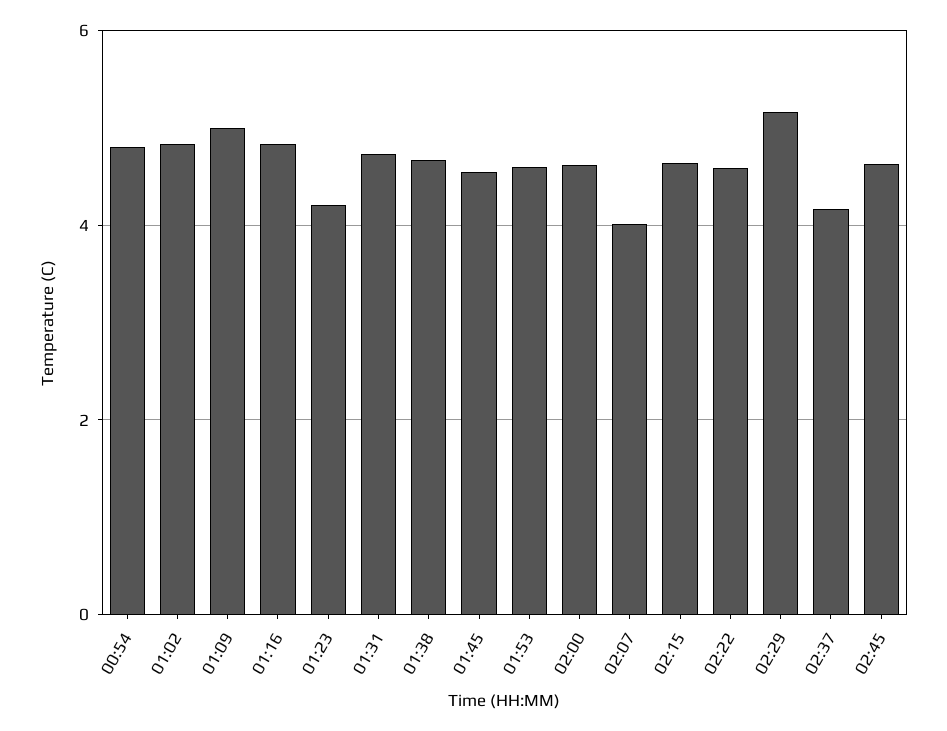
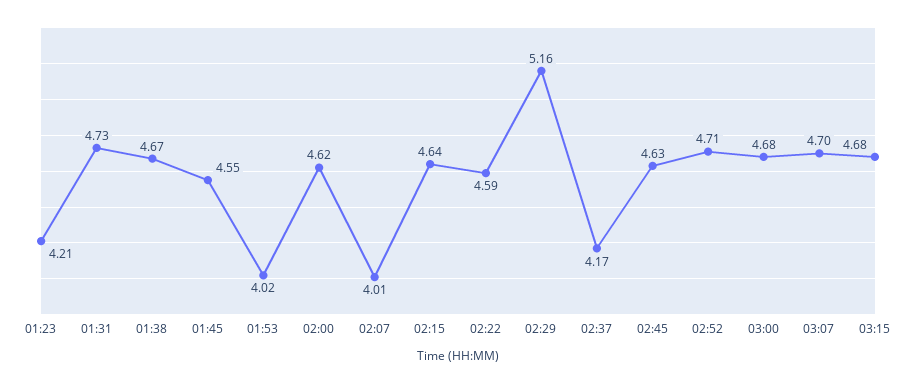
00:54: 4.8 -> none
01:02: 4.8 -> none
01:09: 5 -> none
01:16: 4.8 -> none
01:53: 4.6 -> 4.02
02:52: none -> 4.71
03:00: none -> 4.68
03:07: none -> 4.7
03:15: none -> 4.68

